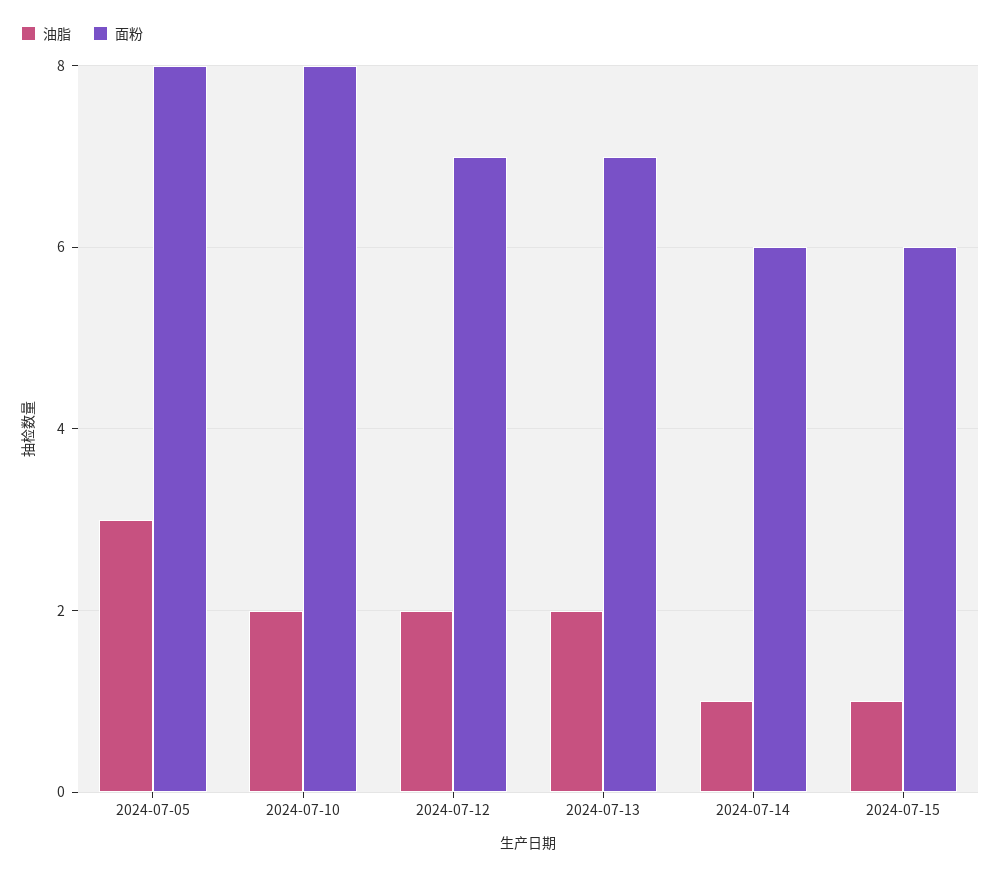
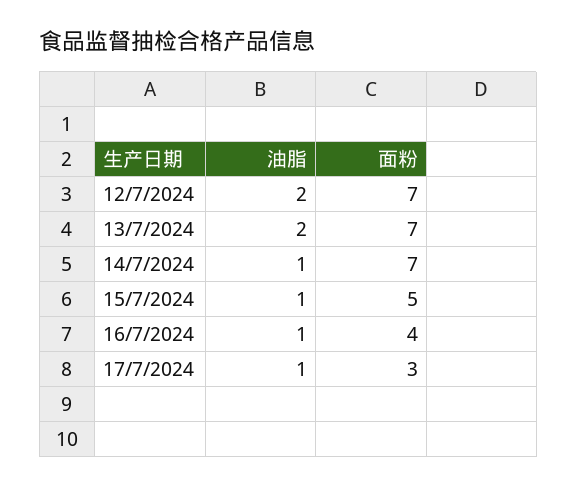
油脂, 2024-07-05: 3 -> none
面粉, 2024-07-05: 8 -> none
油脂, 2024-07-10: 2 -> none
面粉, 2024-07-10: 8 -> none
面粉, 2024-07-14: 6 -> 7
面粉, 2024-07-15: 6 -> 5
油脂, 16/7/2024: none -> 1
面粉, 16/7/2024: none -> 4
油脂, 17/7/2024: none -> 1
面粉, 17/7/2024: none -> 3

